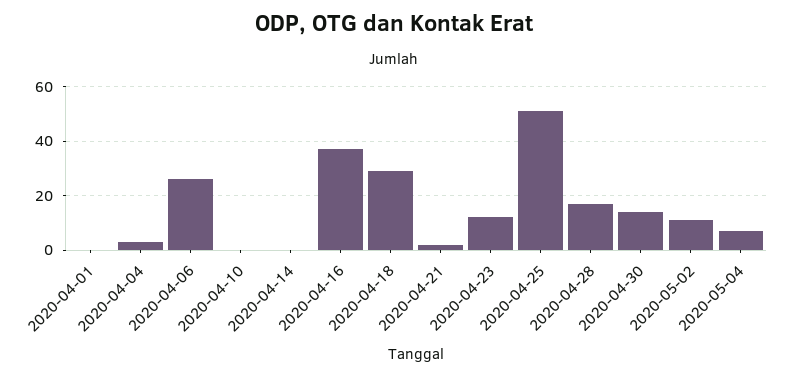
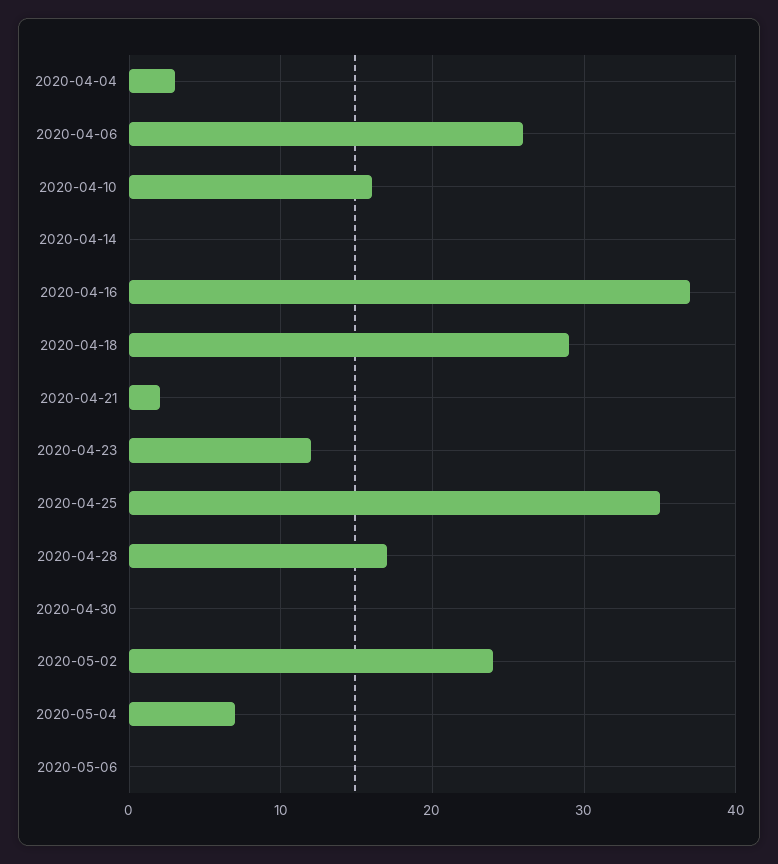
2020-04-01: 0 -> none
2020-04-10: 0 -> 16
2020-04-25: 50 -> 35
2020-04-30: 15 -> 0
2020-05-02: 10 -> 24
2020-05-06: none -> 0

